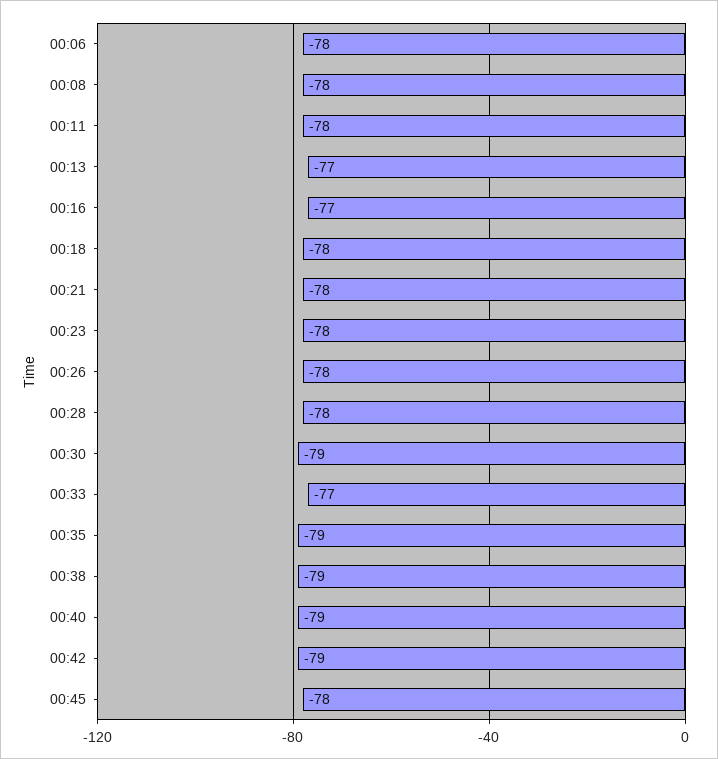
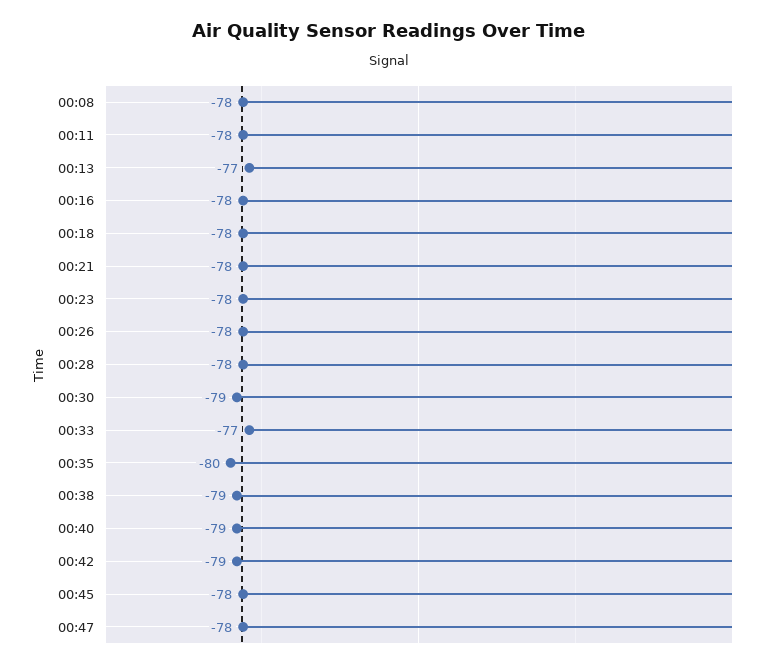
00:06: -78 -> none
00:16: -77 -> -78
00:35: -79 -> -80
00:47: none -> -78

